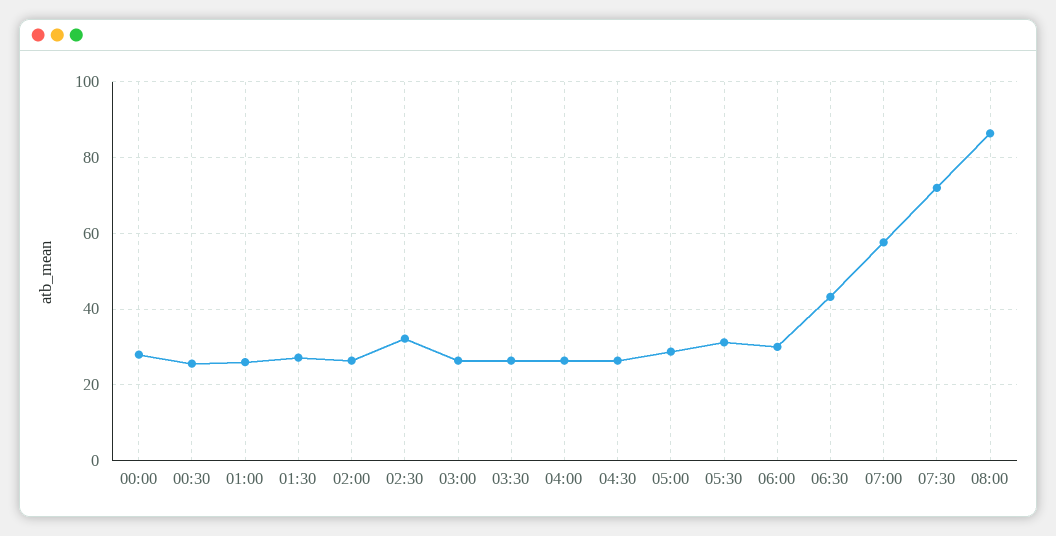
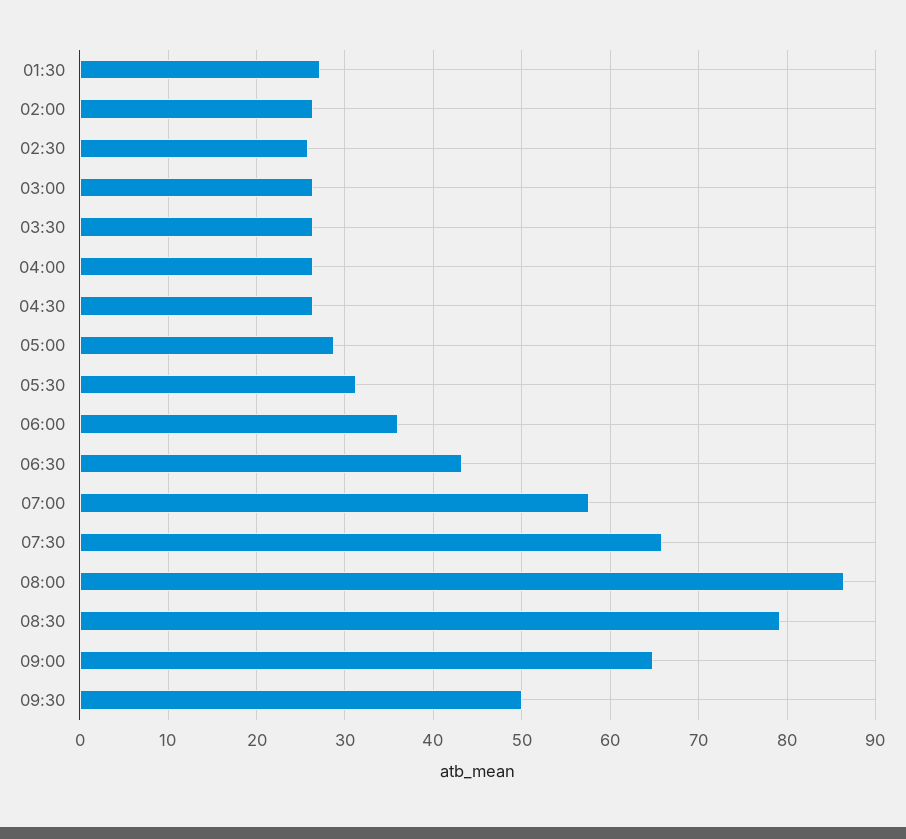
00:00: 28 -> none
00:30: 26 -> none
01:00: 26 -> none
02:30: 32 -> 26
06:00: 30 -> 36
07:30: 72 -> 66
08:30: none -> 79
09:00: none -> 65
09:30: none -> 50

